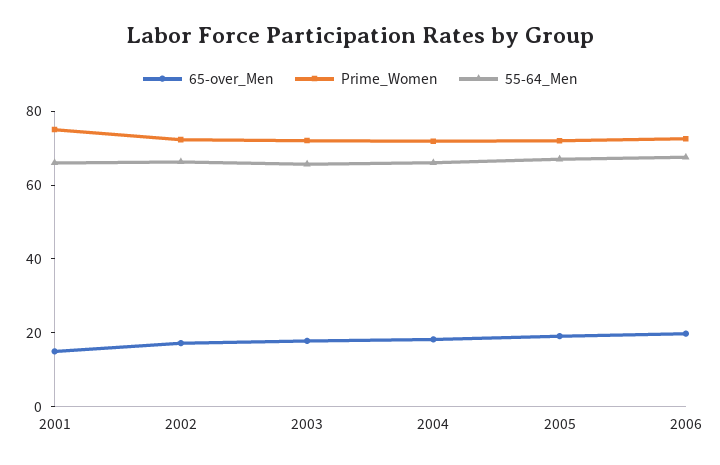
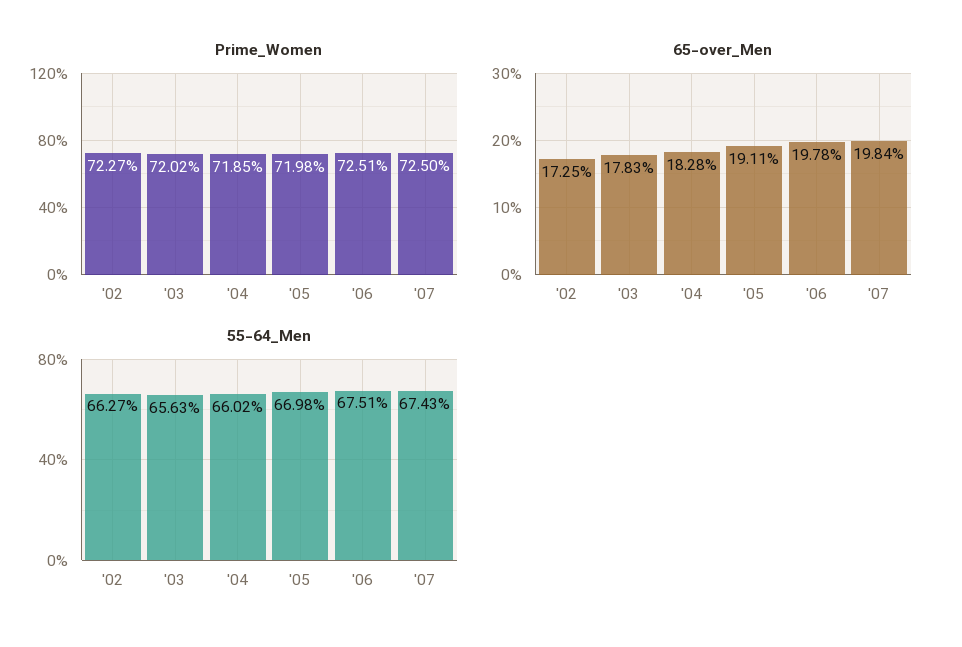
65-over_Men, 2001: 15 -> none
Prime_Women, 2001: 75 -> none
55-64_Men, 2001: 65 -> none
Prime_Women, '07: none -> 72.5
65-over_Men, '07: none -> 19.84
55-64_Men, '07: none -> 67.43

